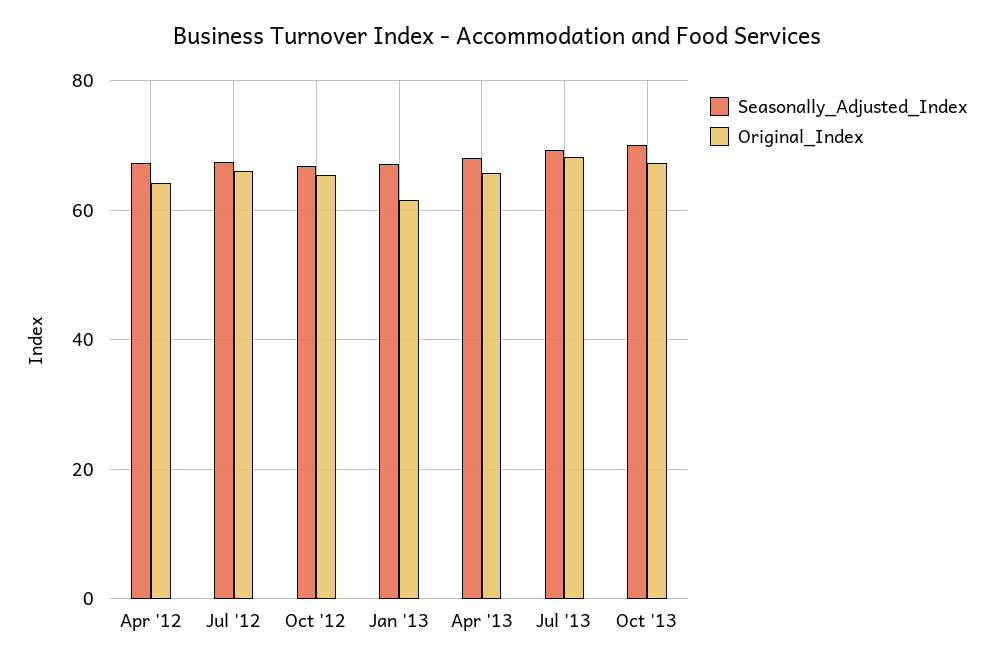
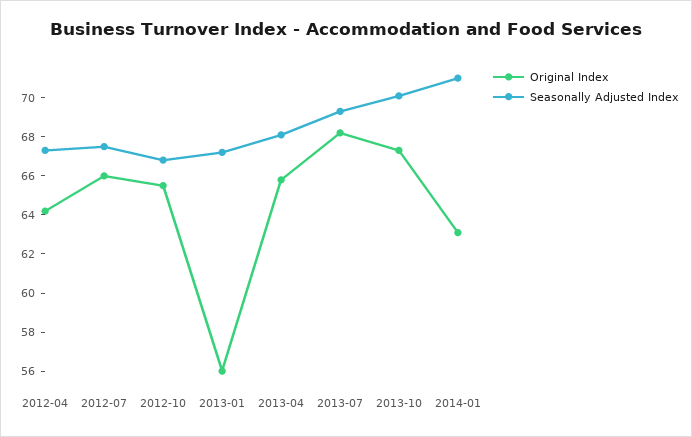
Original_Index, Jan '13: 62 -> 56
Original_Index, 2014-01: none -> 63
Seasonally_Adjusted_Index, 2014-01: none -> 71

